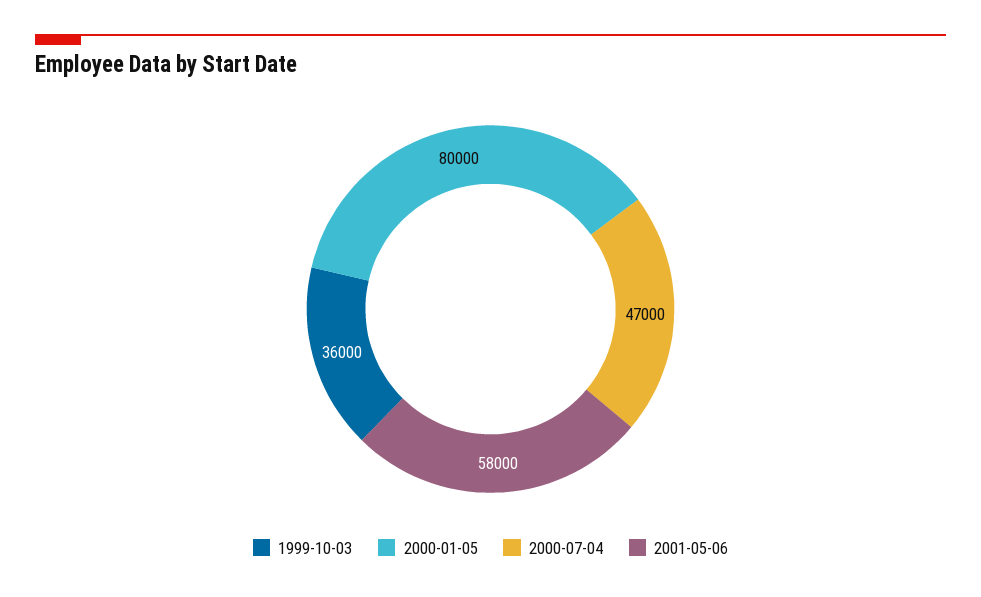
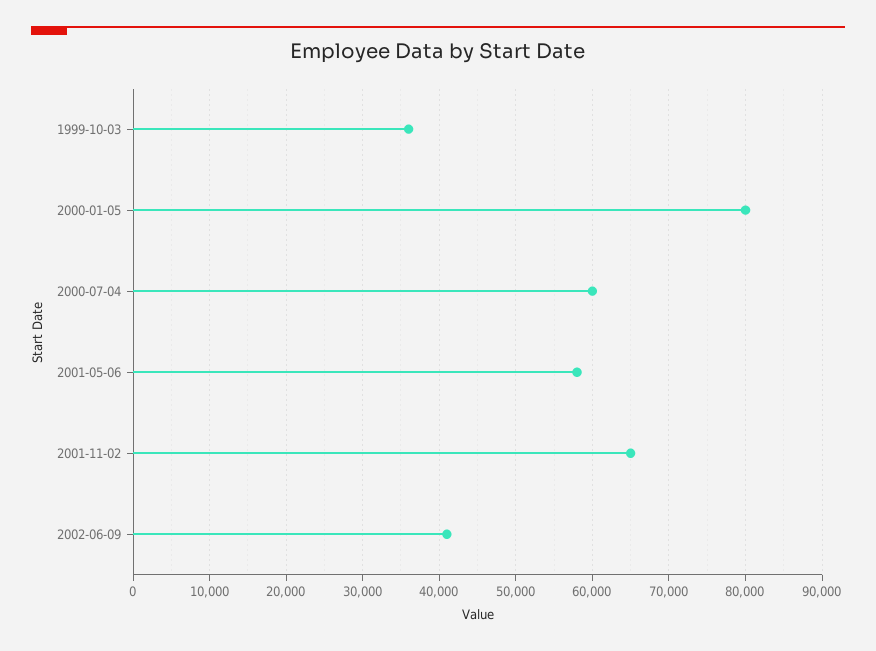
2000-07-04: 47000 -> 60000
2001-11-02: none -> 65000
2002-06-09: none -> 41000

